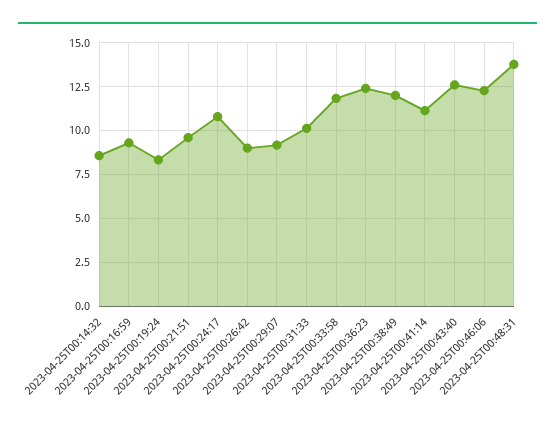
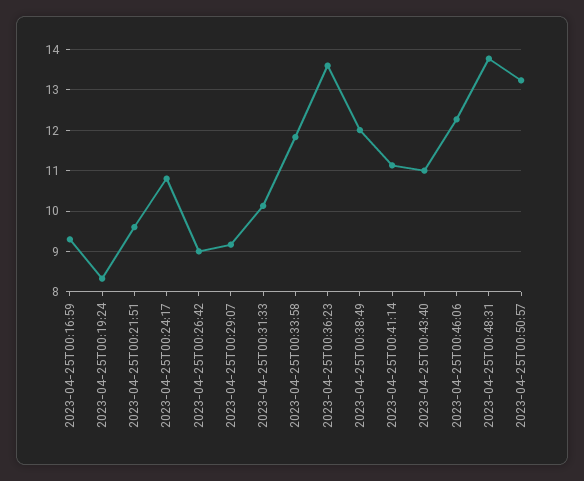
2023-04-25T00:14:32: 8.5 -> none
2023-04-25T00:36:23: 12.5 -> 13.6
2023-04-25T00:43:40: 12.5 -> 11
2023-04-25T00:50:57: none -> 13.2

